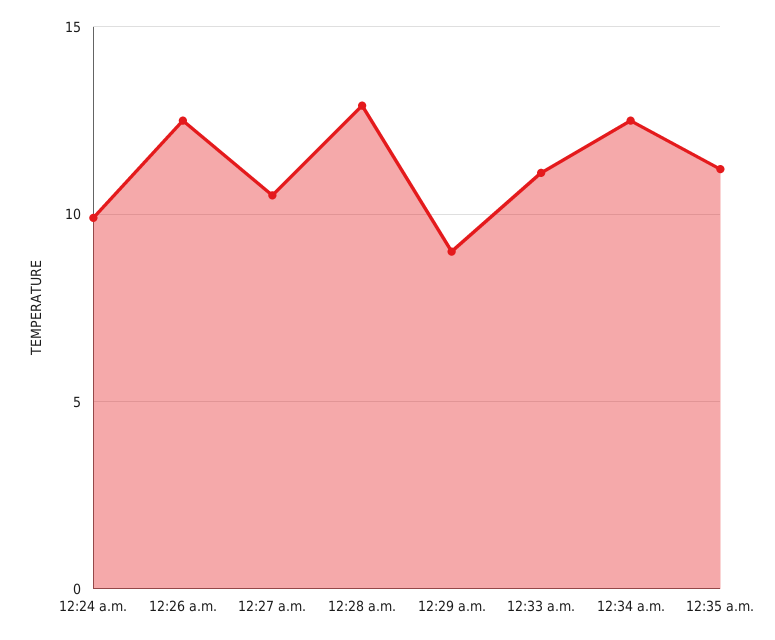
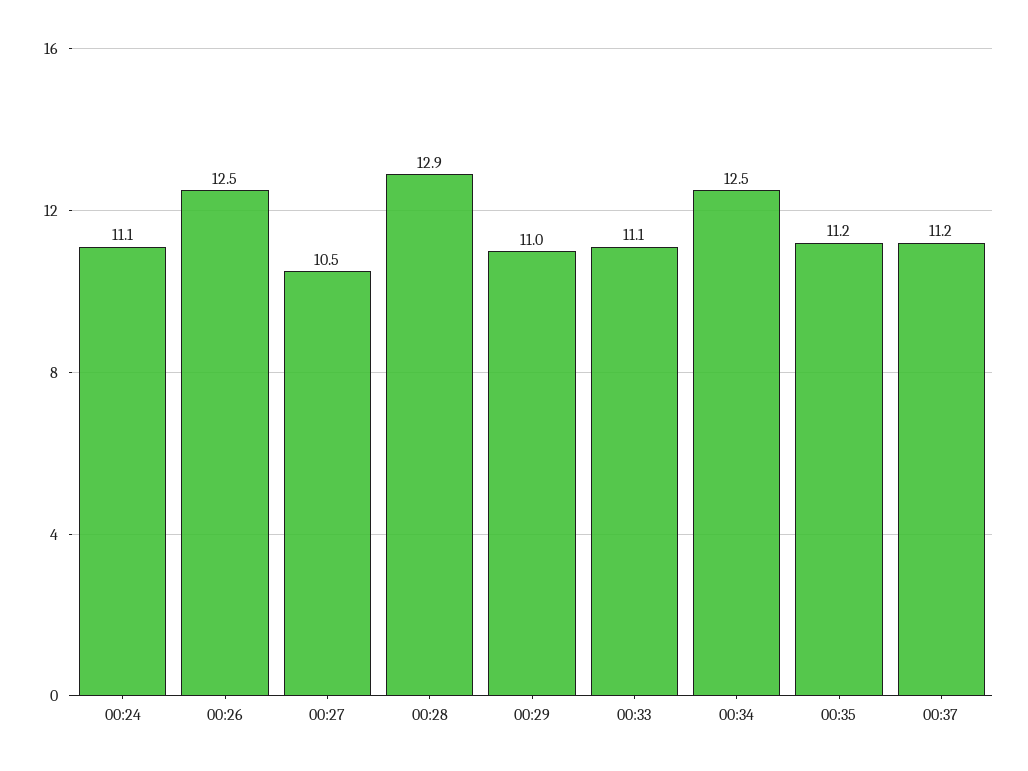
12:24 a.m.: 10 -> 11.1
12:29 a.m.: 9 -> 11
00:37: none -> 11.2

